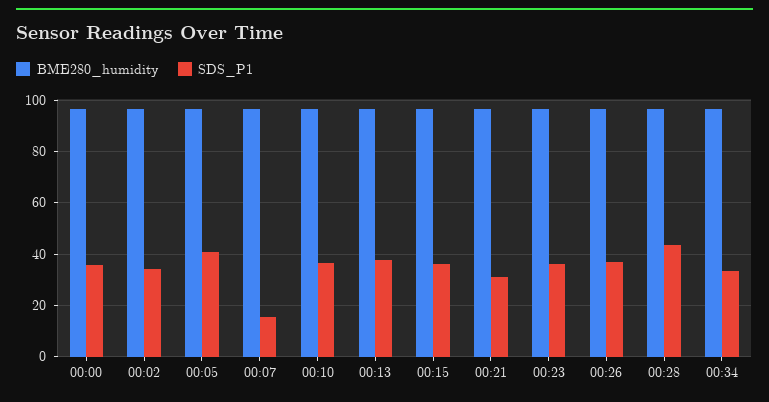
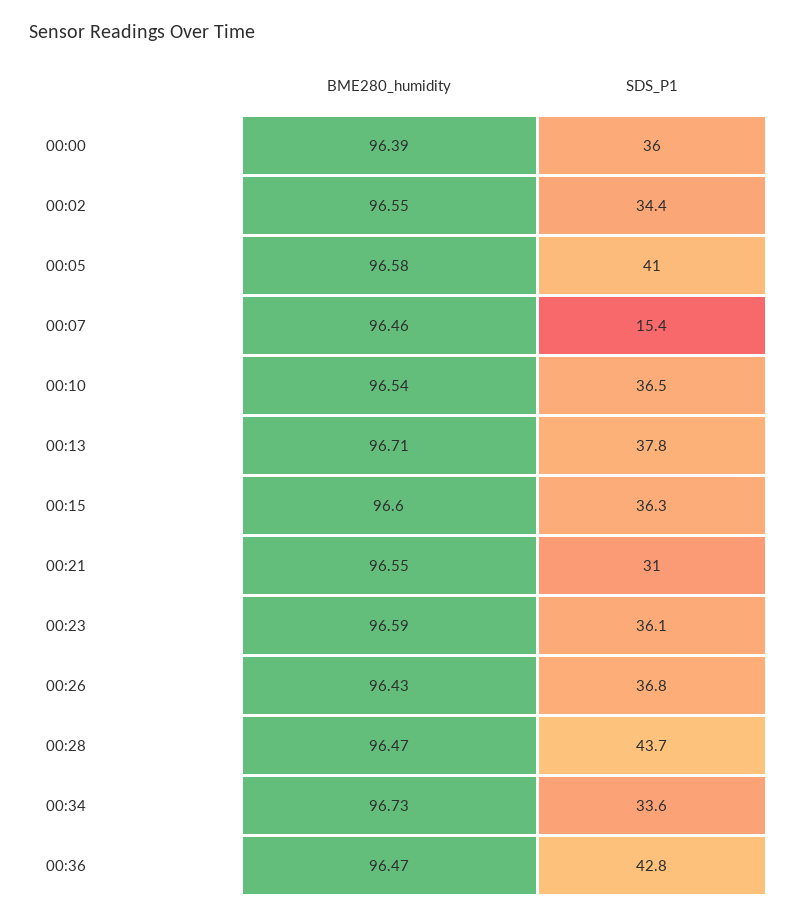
BME280_humidity, 00:36: none -> 96.47
SDS_P1, 00:36: none -> 42.8

